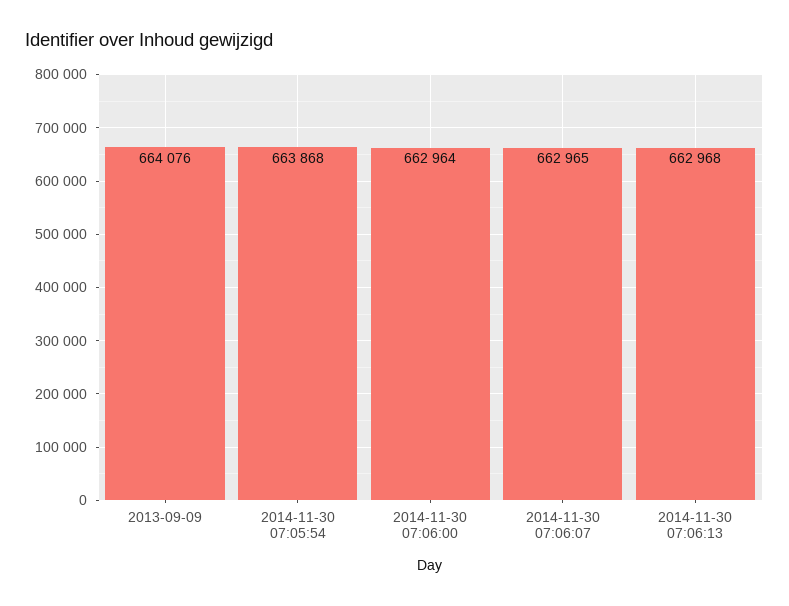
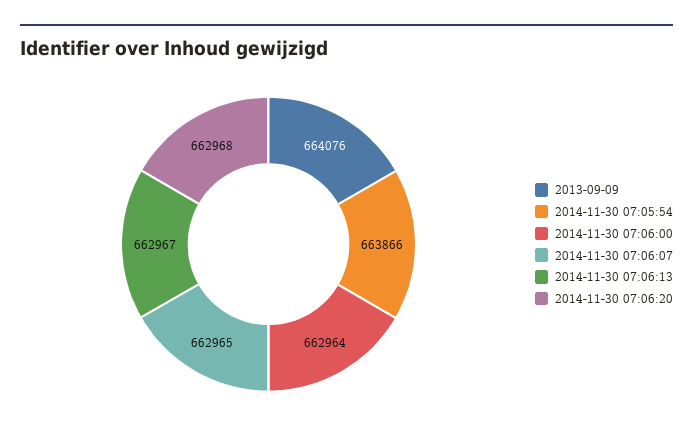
2014-11-30 07:05:54: 663868 -> 663866
2014-11-30 07:06:13: 662968 -> 662967
2014-11-30 07:06:20: none -> 662968

